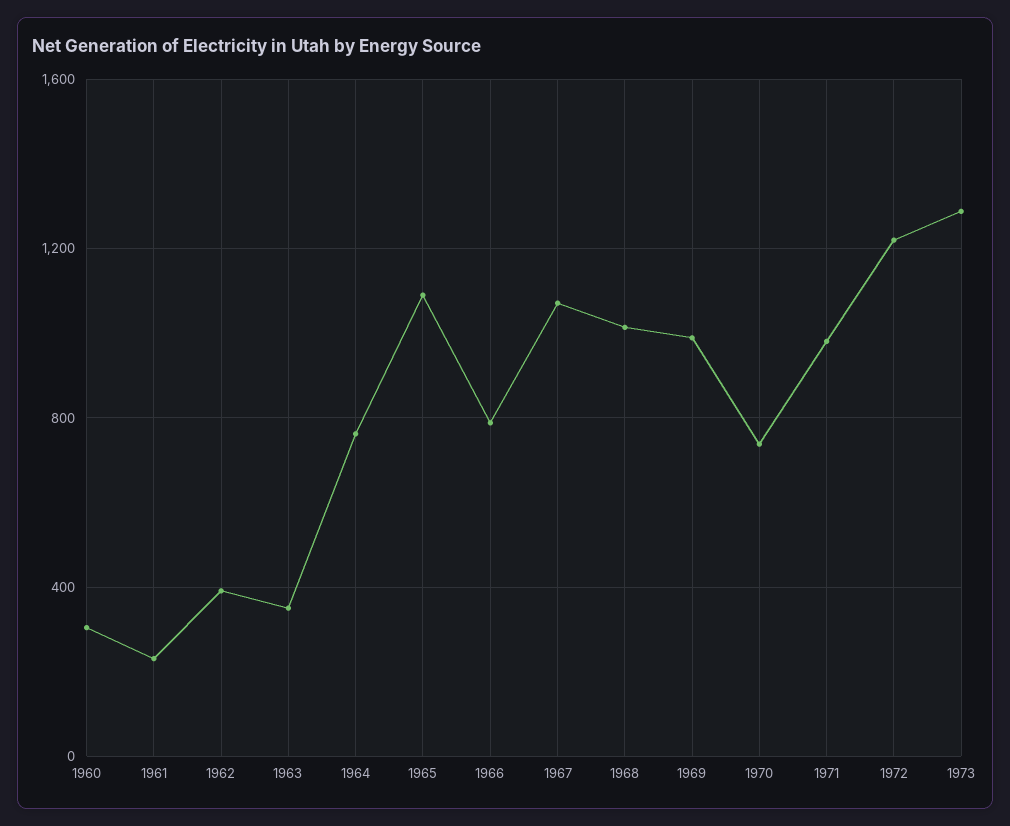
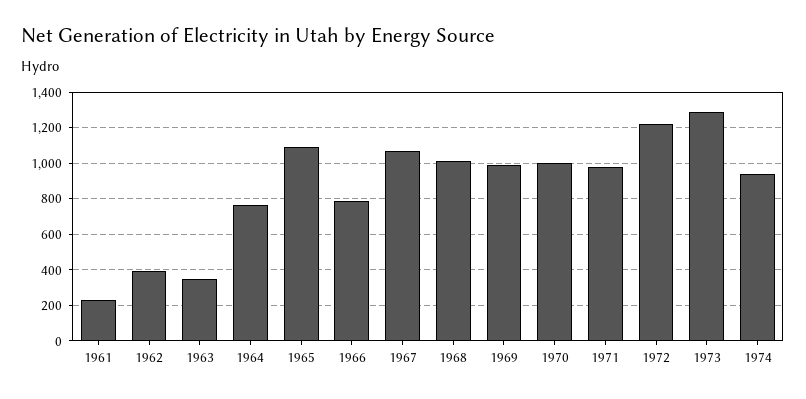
1960: 300 -> none
1970: 750 -> 1000
1974: none -> 950

